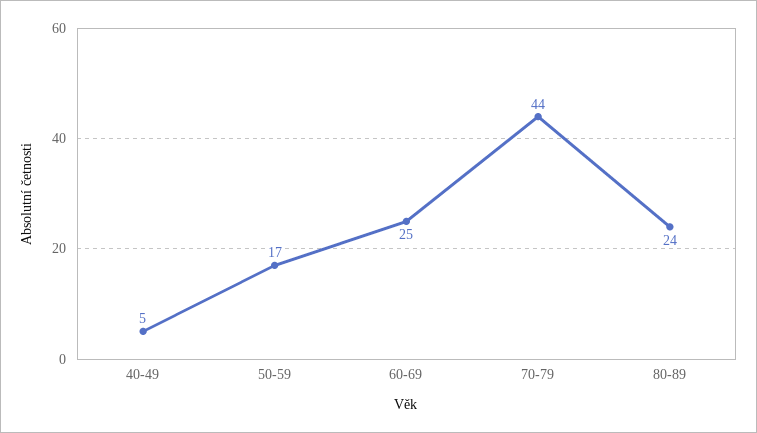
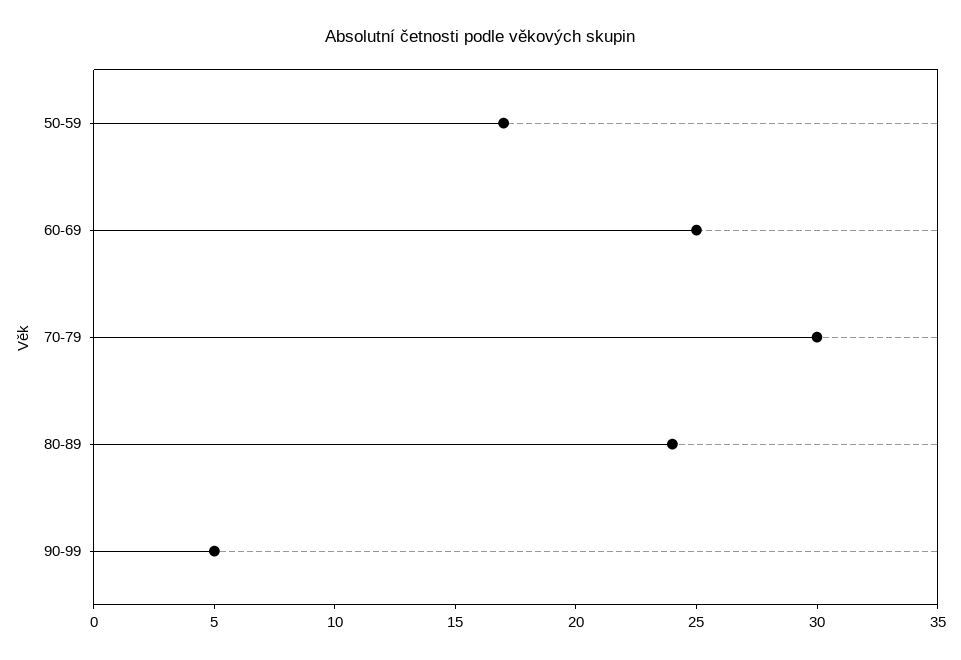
40-49: 5 -> none
70-79: 44 -> 30
90-99: none -> 5

